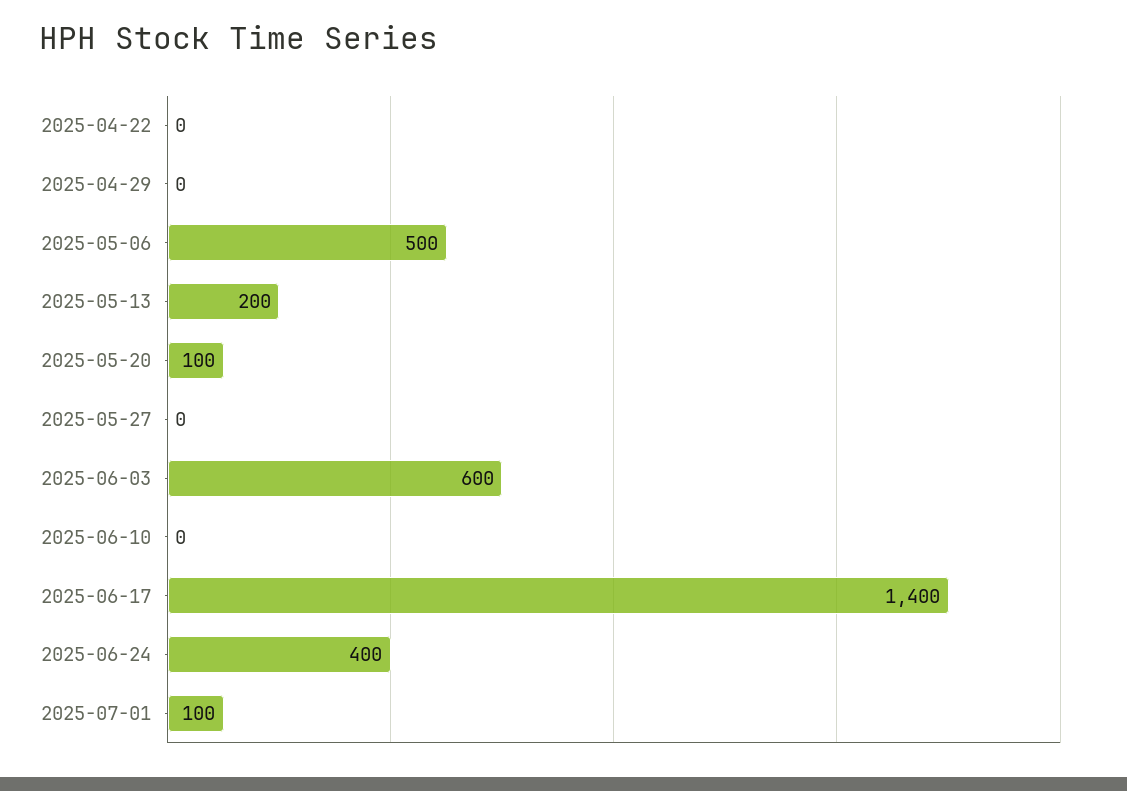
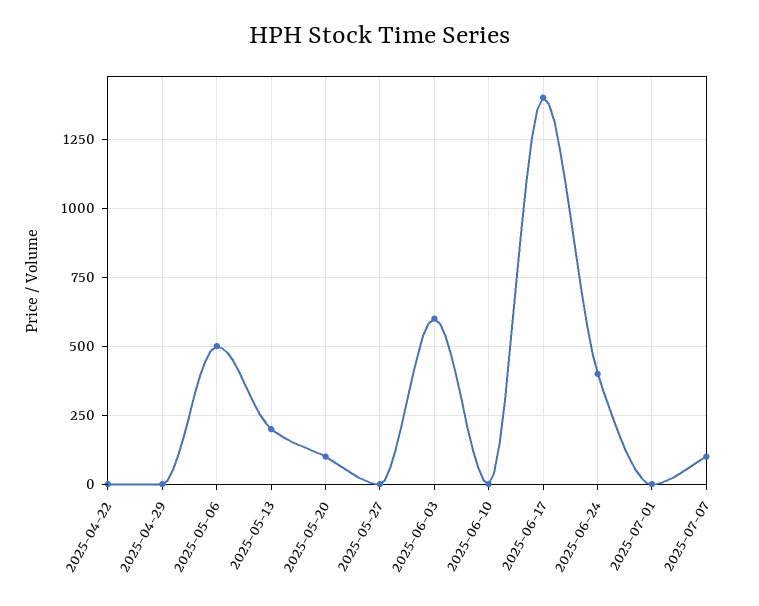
2025-07-01: 100 -> 0
2025-07-07: none -> 100

